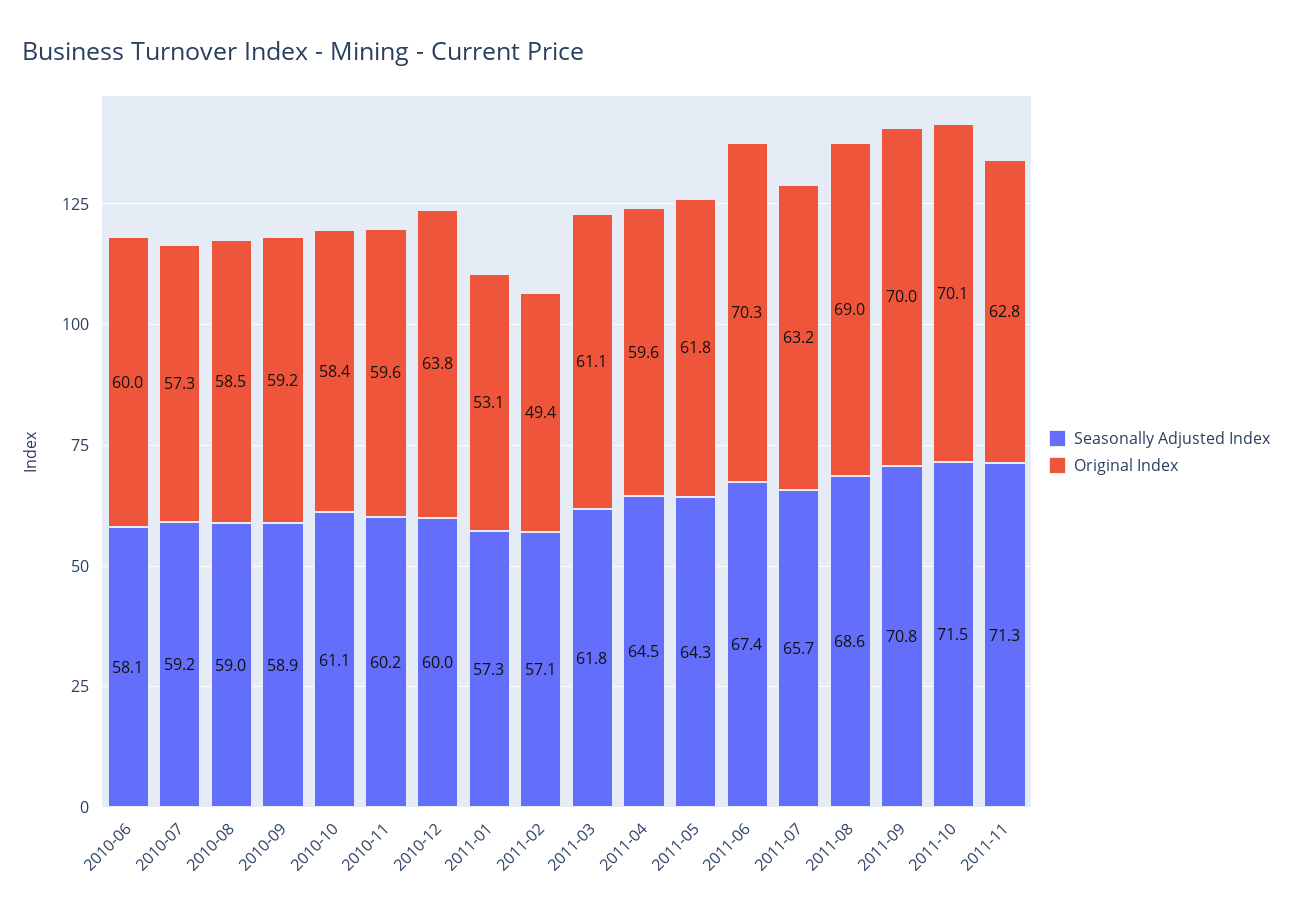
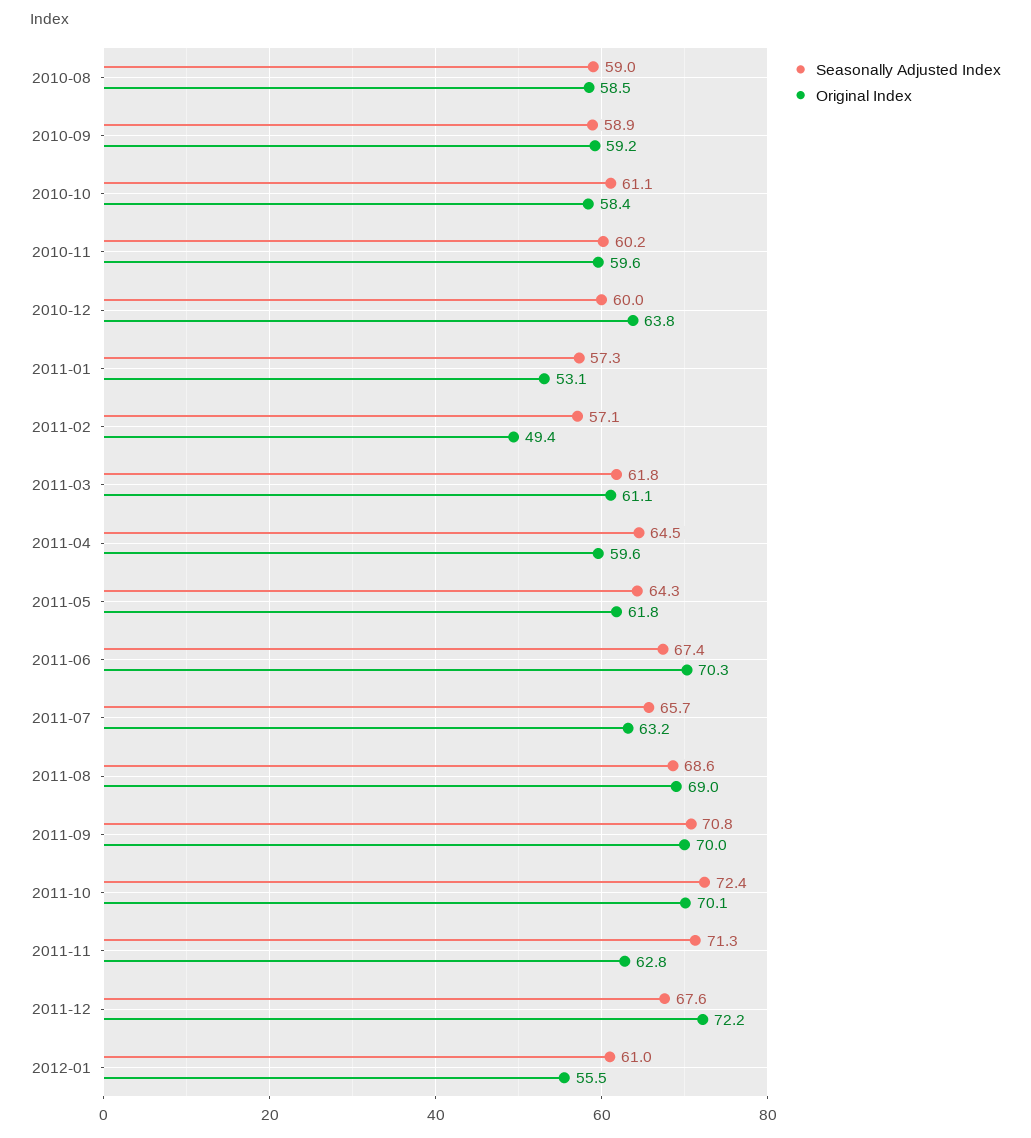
Seasonally Adjusted Index, 2010-06: 58.1 -> none
Original Index, 2010-06: 60 -> none
Seasonally Adjusted Index, 2010-07: 59.2 -> none
Original Index, 2010-07: 57.3 -> none
Seasonally Adjusted Index, 2011-10: 71.5 -> 72.4
Seasonally Adjusted Index, 2011-12: none -> 67.6
Original Index, 2011-12: none -> 72.2
Seasonally Adjusted Index, 2012-01: none -> 61
Original Index, 2012-01: none -> 55.5

